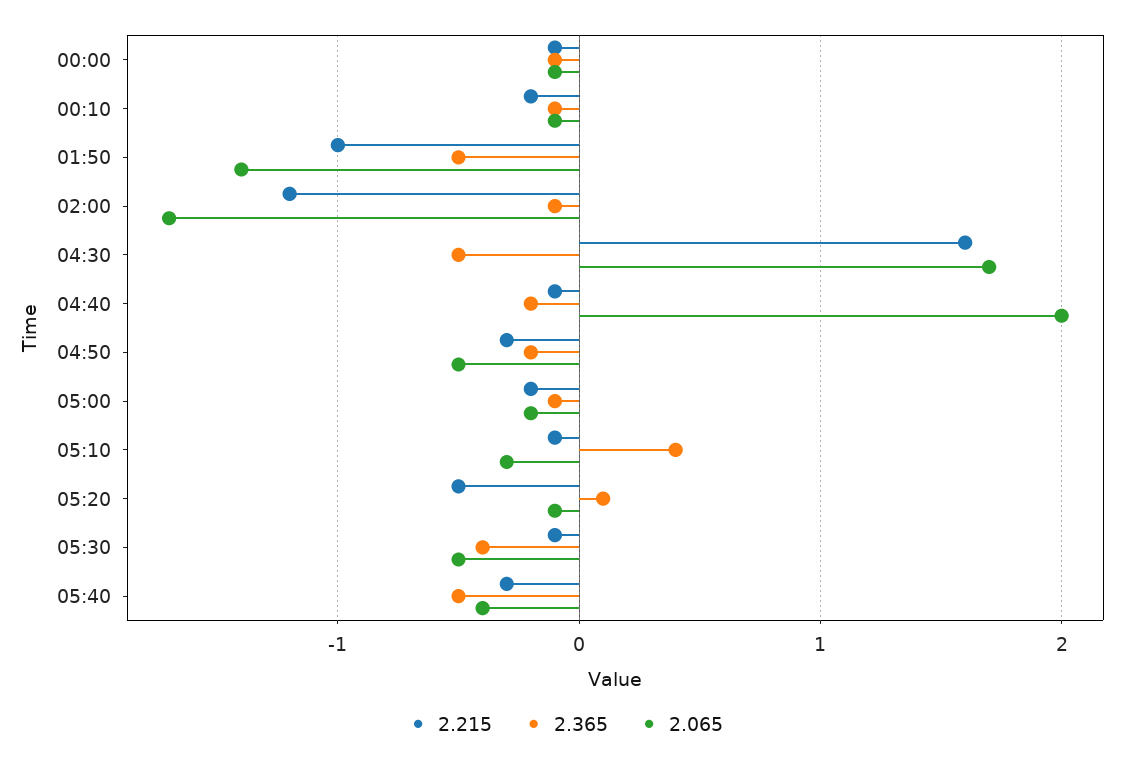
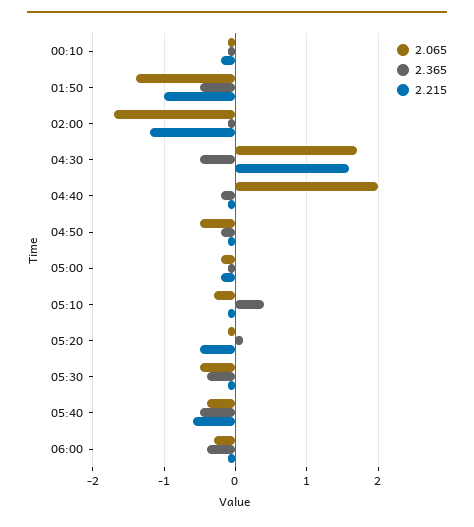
2.215, 00:00: -0.1 -> none
2.365, 00:00: -0.1 -> none
2.065, 00:00: -0.1 -> none
2.215, 04:50: -0.3 -> -0.1
2.215, 05:40: -0.3 -> -0.6
2.065, 06:00: none -> -0.3
2.365, 06:00: none -> -0.4
2.215, 06:00: none -> -0.1

